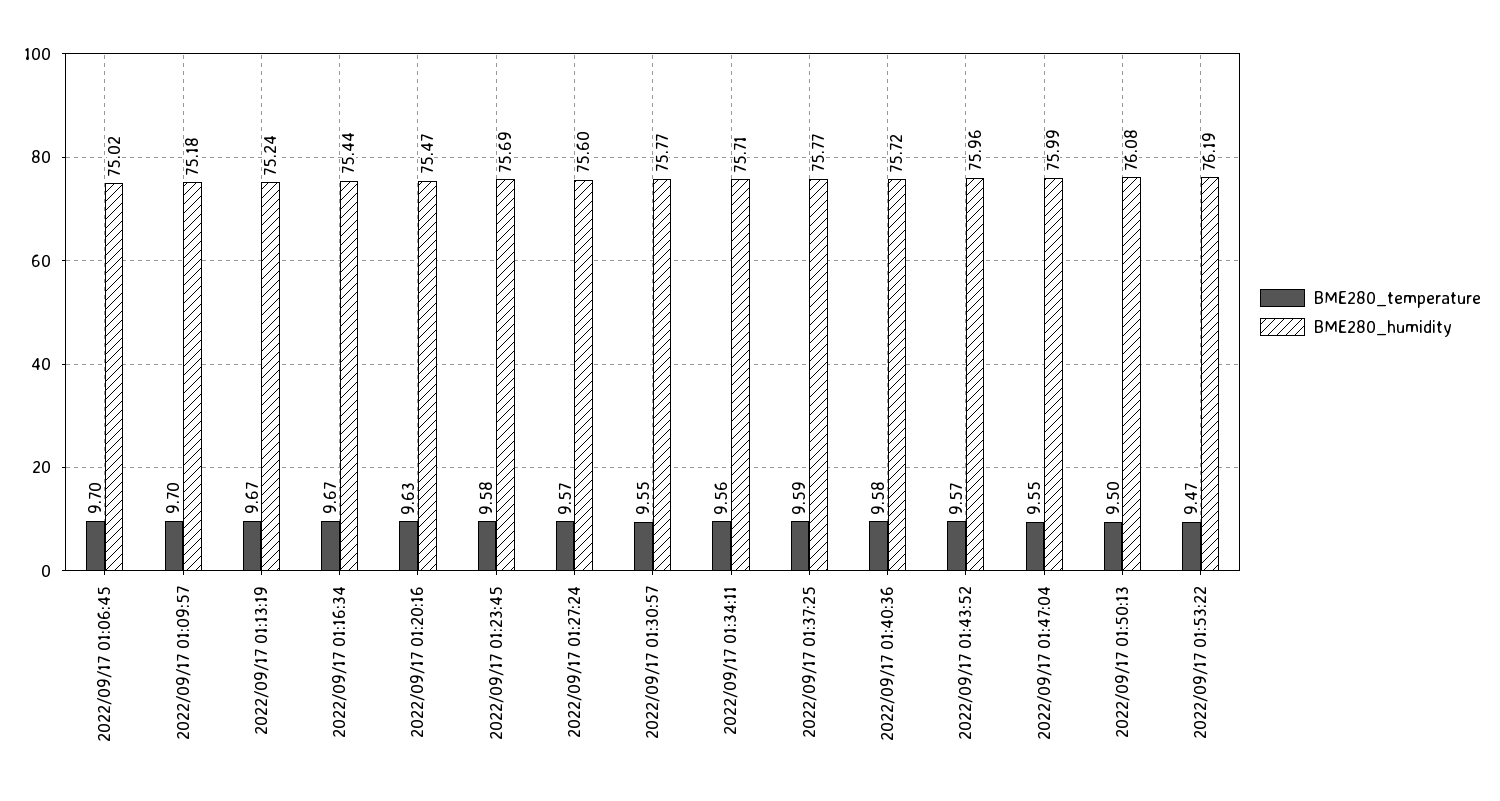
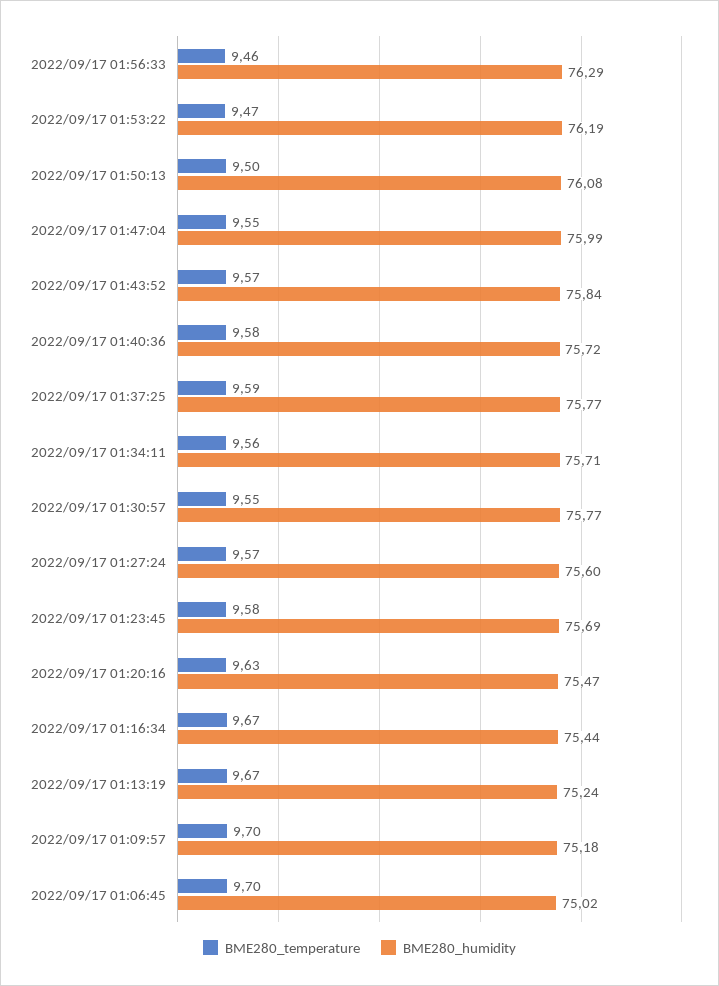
BME280_humidity, 2022/09/17 01:43:52: 75.96 -> 75.84
BME280_temperature, 2022/09/17 01:56:33: none -> 9.46
BME280_humidity, 2022/09/17 01:56:33: none -> 76.29

